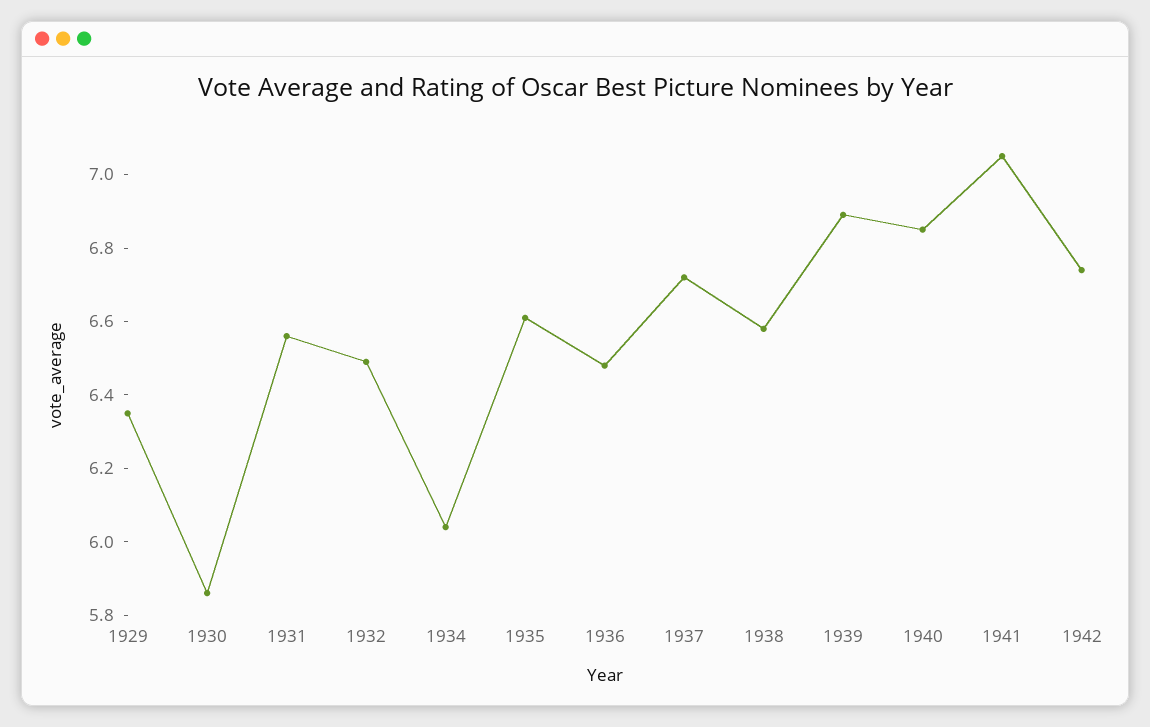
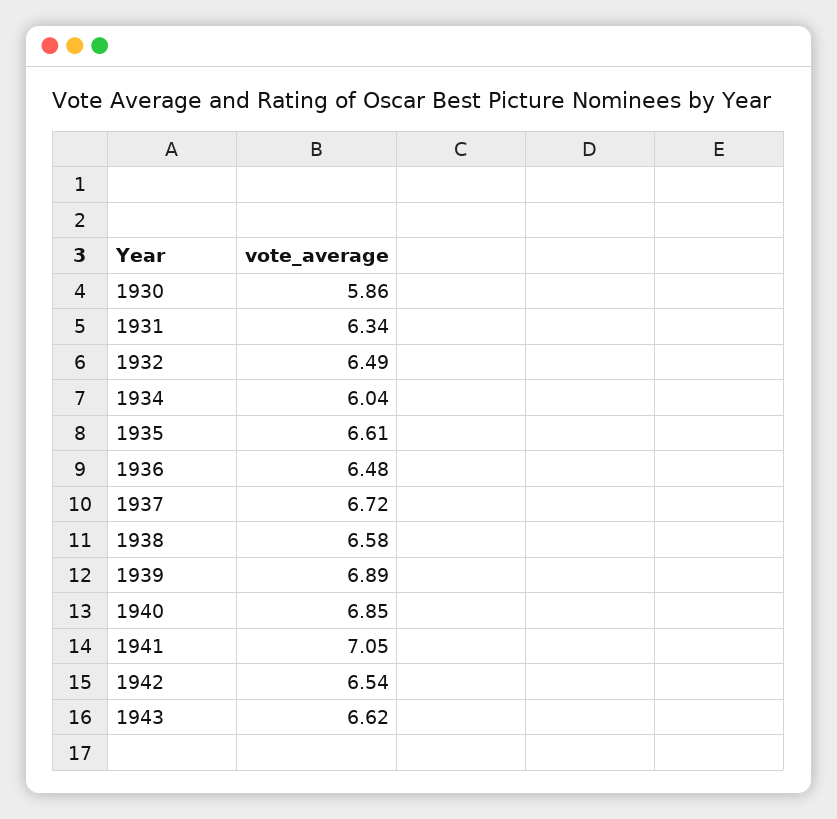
1929: 6.35 -> none
1931: 6.55 -> 6.34
1942: 6.75 -> 6.54
1943: none -> 6.62

